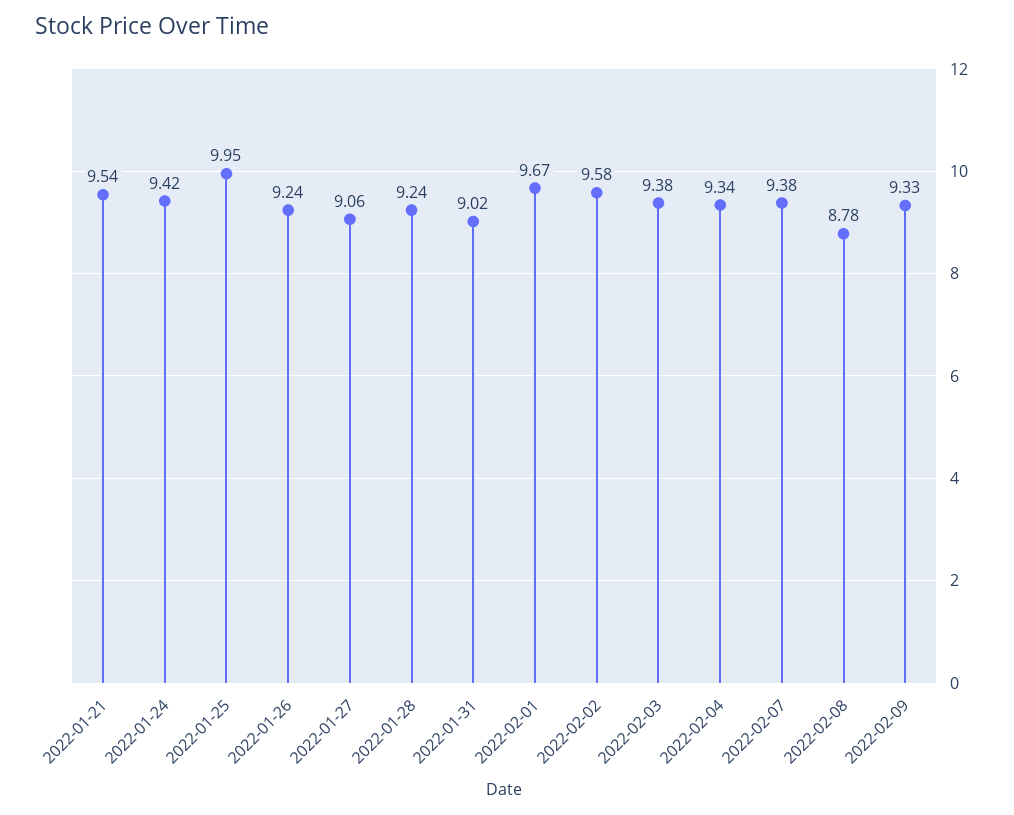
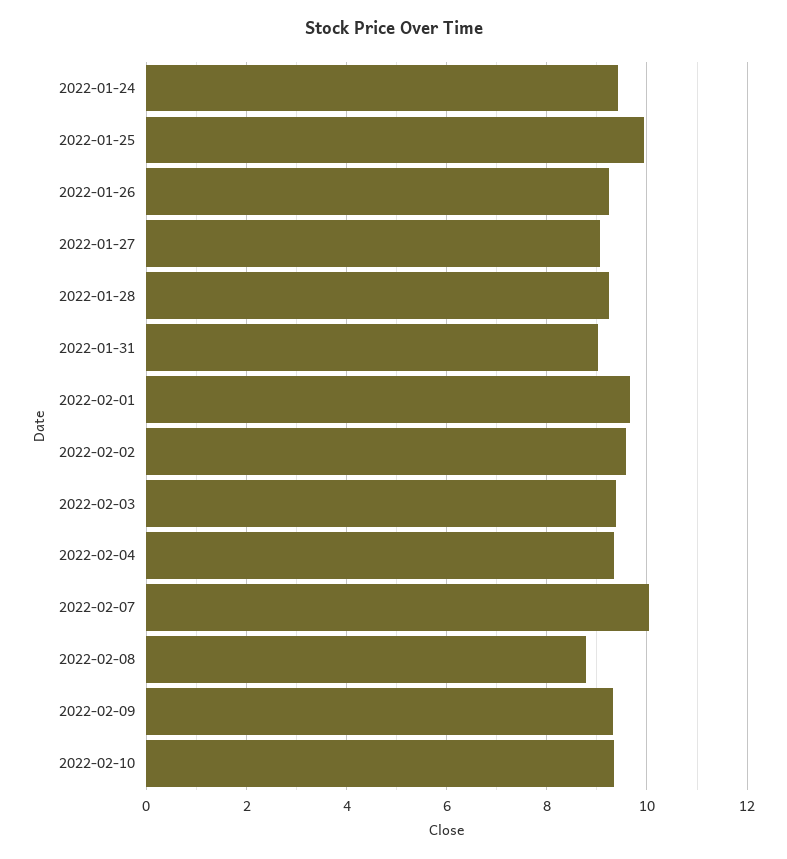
2022-01-21: 9.54 -> none
2022-02-07: 9.38 -> 10
2022-02-10: none -> 9.4

